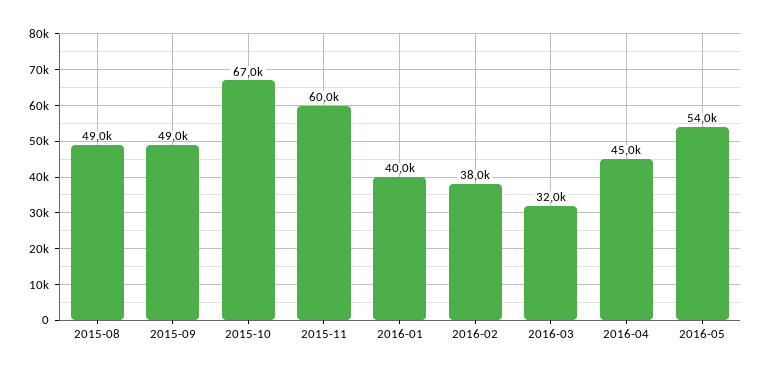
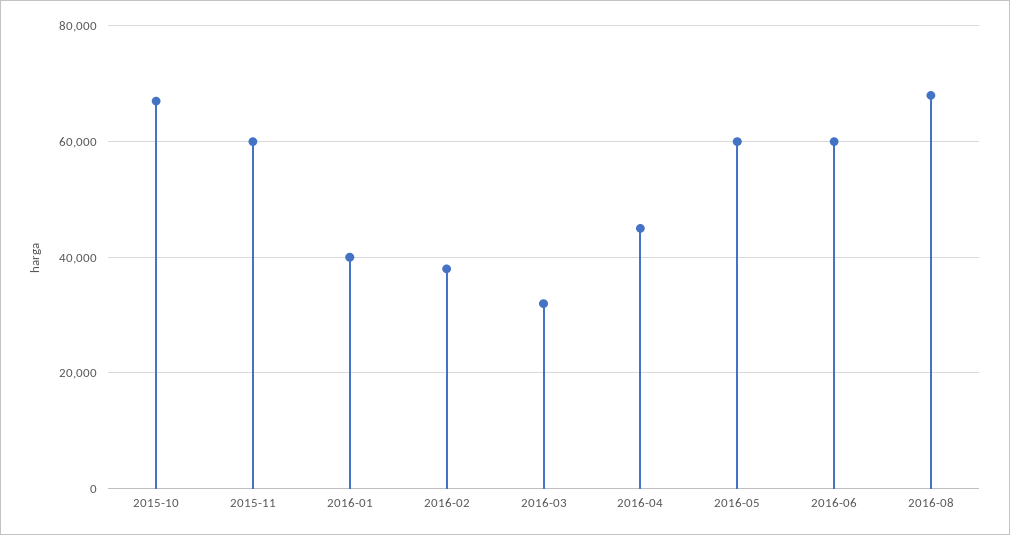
2015-08: 49000 -> none
2015-09: 49000 -> none
2016-05: 54000 -> 60000
2016-06: none -> 60000
2016-08: none -> 68000

